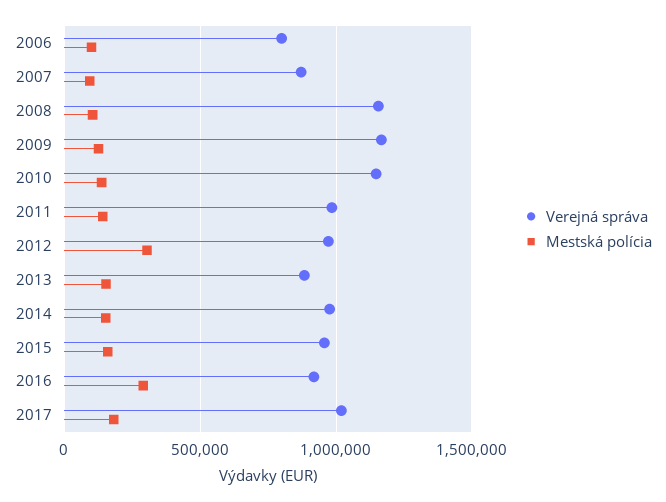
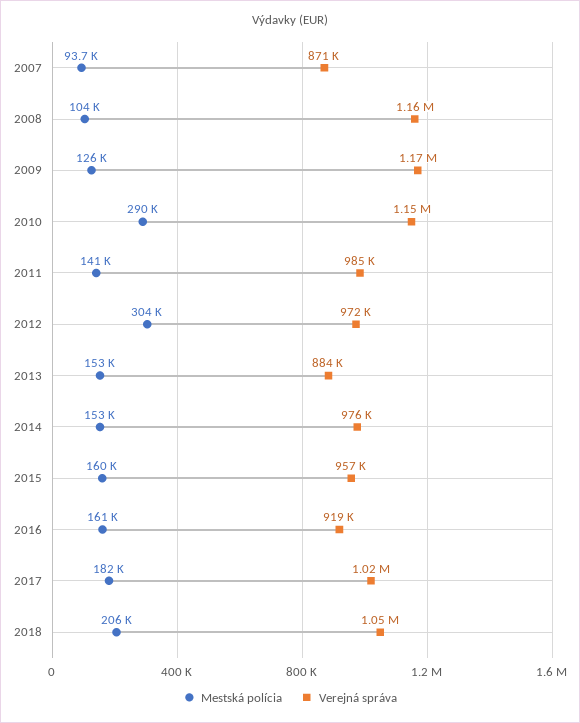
Verejná správa, 2006: 800000 -> none
Mestská polícia, 2006: 100000 -> none
Mestská polícia, 2010: 150000 -> 290000
Mestská polícia, 2016: 300000 -> 161000
Mestská polícia, 2018: none -> 206000
Verejná správa, 2018: none -> 1050000

